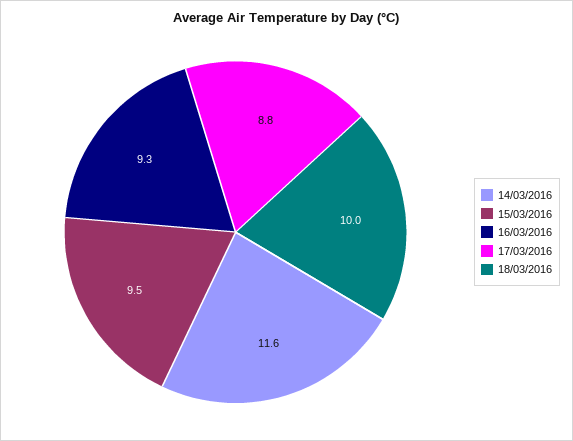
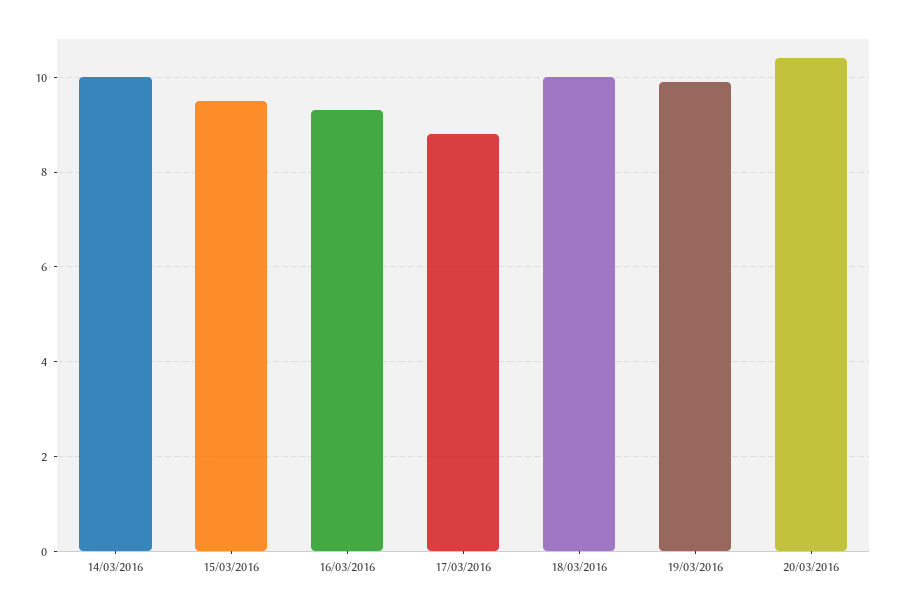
14/03/2016: 11.6 -> 10
19/03/2016: none -> 10
20/03/2016: none -> 10.5

